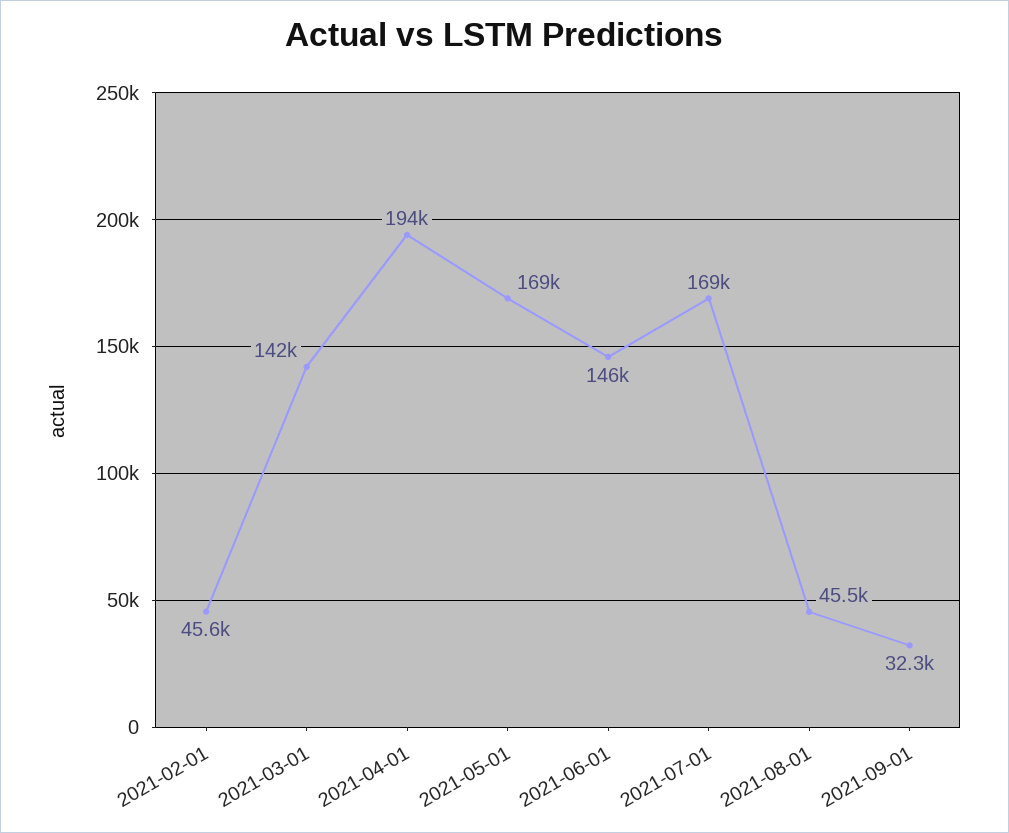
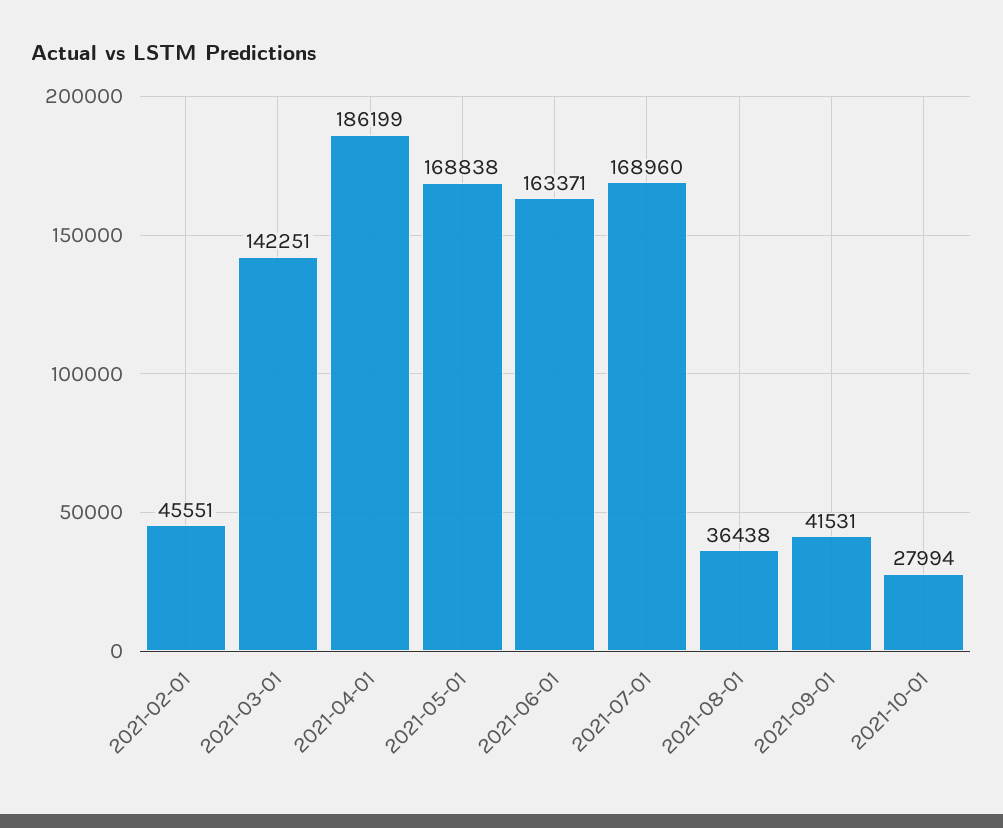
2021-04-01: 194000 -> 186199
2021-06-01: 146000 -> 163371
2021-08-01: 45500 -> 36438
2021-09-01: 32300 -> 41531
2021-10-01: none -> 27994

